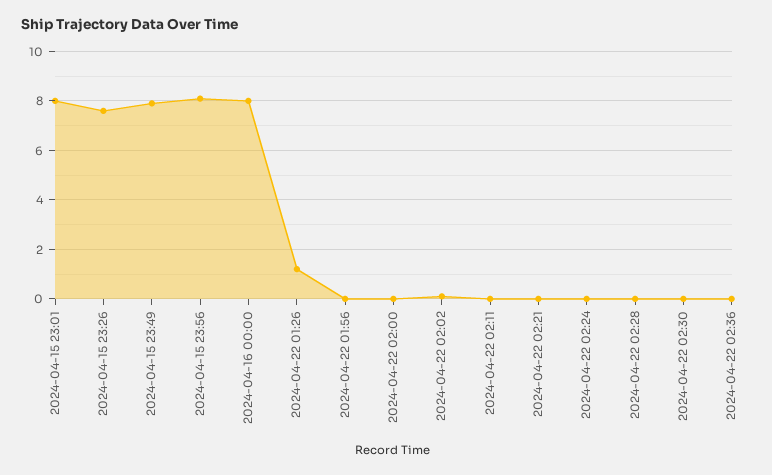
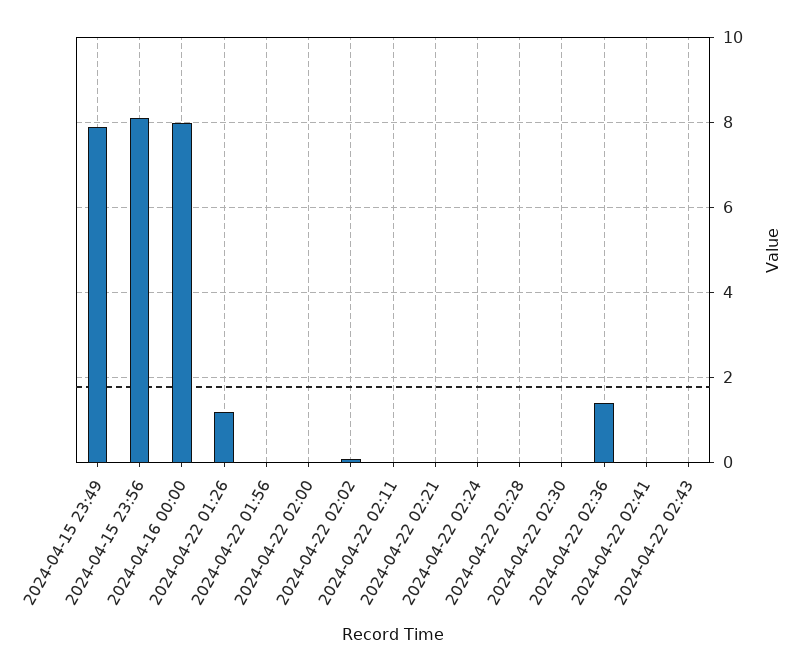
2024-04-15 23:01: 8 -> none
2024-04-15 23:26: 7.5 -> none
2024-04-22 02:36: 0 -> 1.5
2024-04-22 02:41: none -> 0
2024-04-22 02:43: none -> 0

